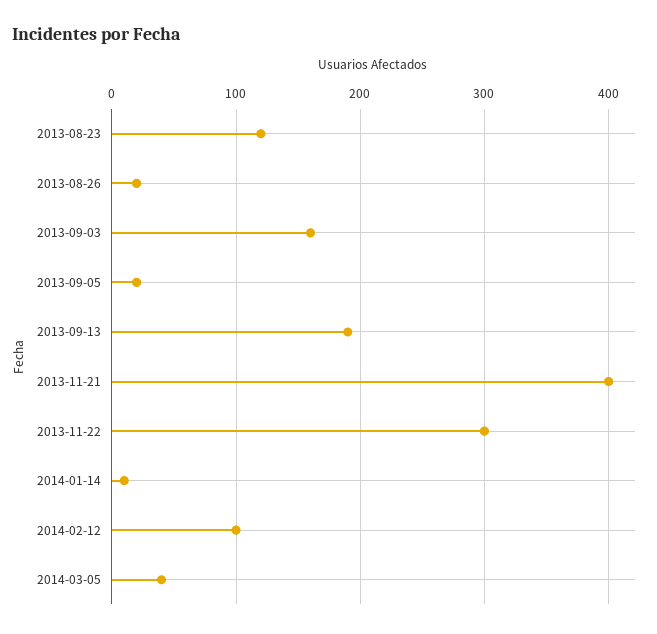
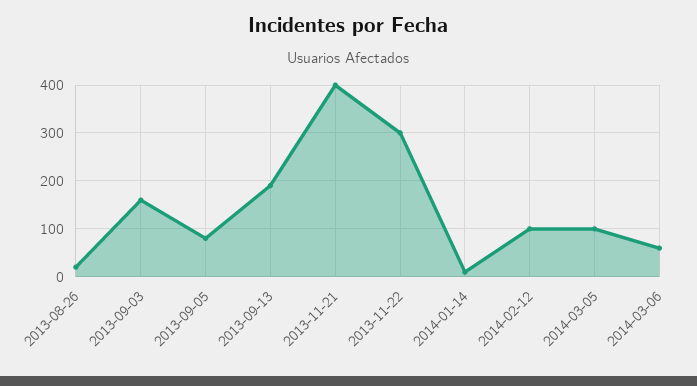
2013-08-23: 120 -> none
2013-09-05: 20 -> 80
2014-03-05: 40 -> 100
2014-03-06: none -> 60

